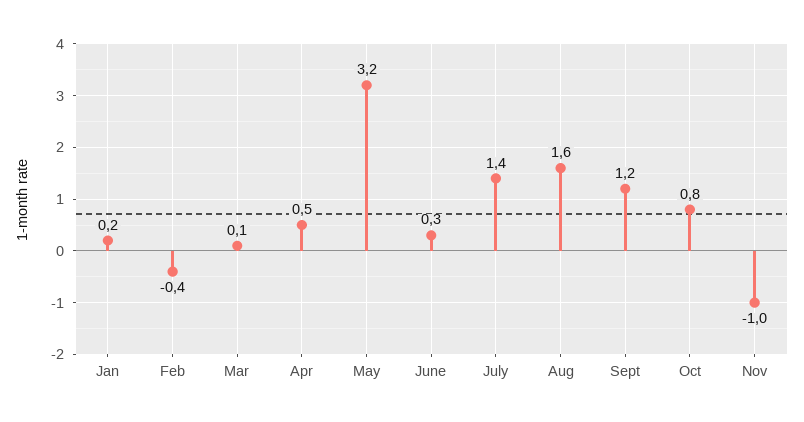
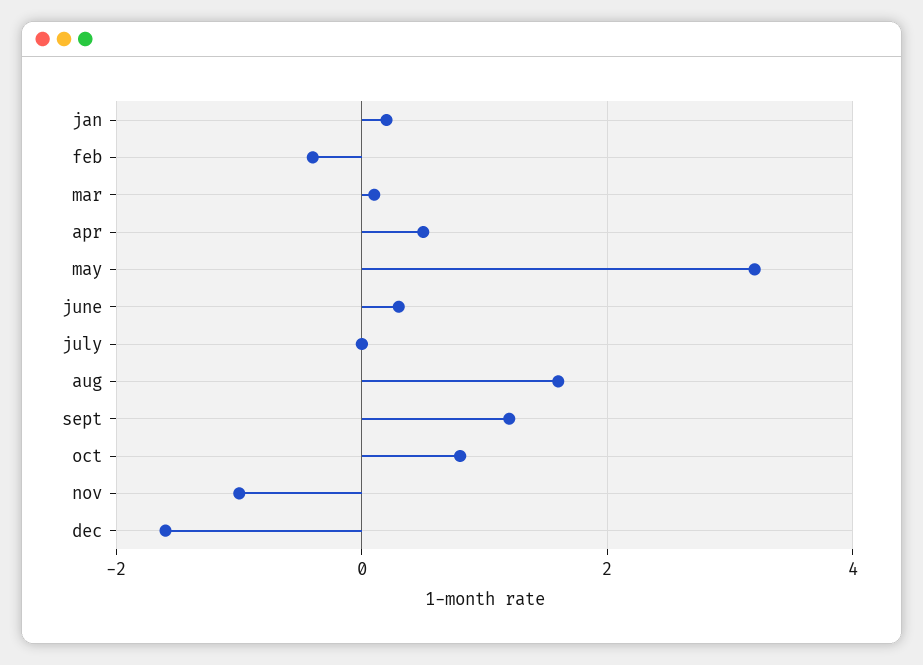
July: 1.4 -> 0
dec: none -> -1.5

